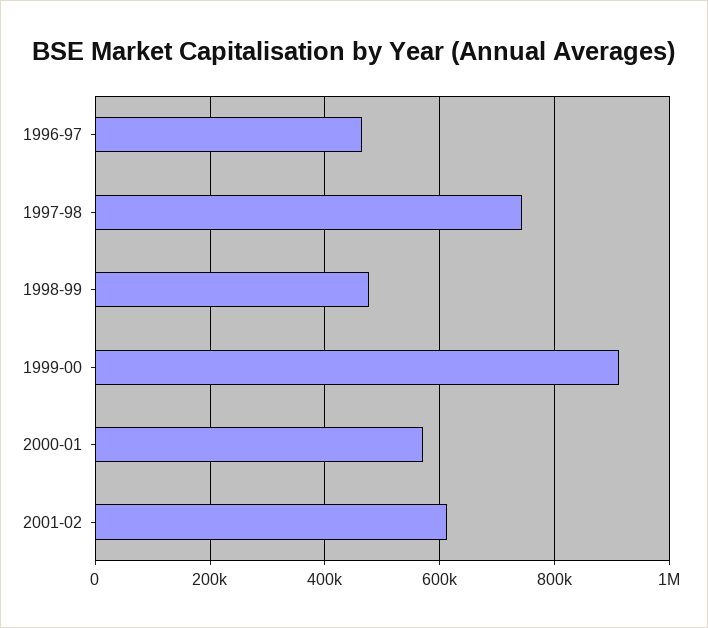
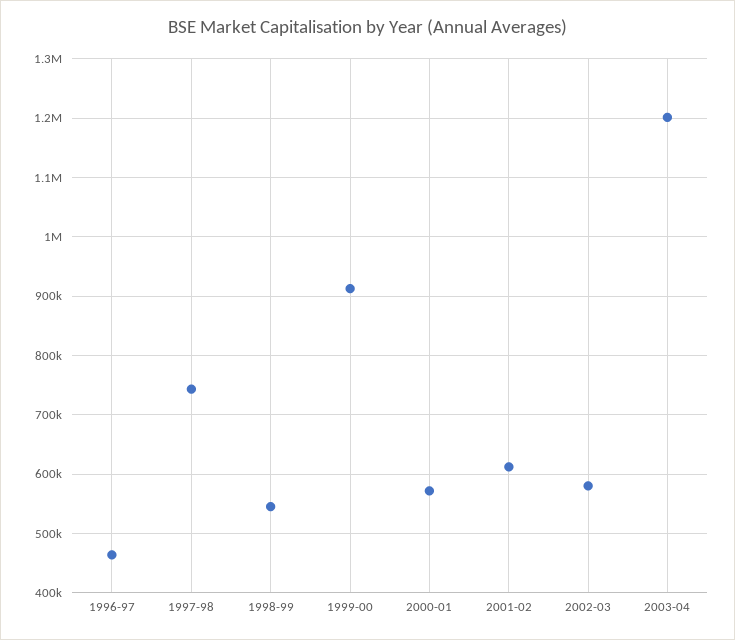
1998-99: 480000 -> 540000
2002-03: none -> 580000
2003-04: none -> 1200000

